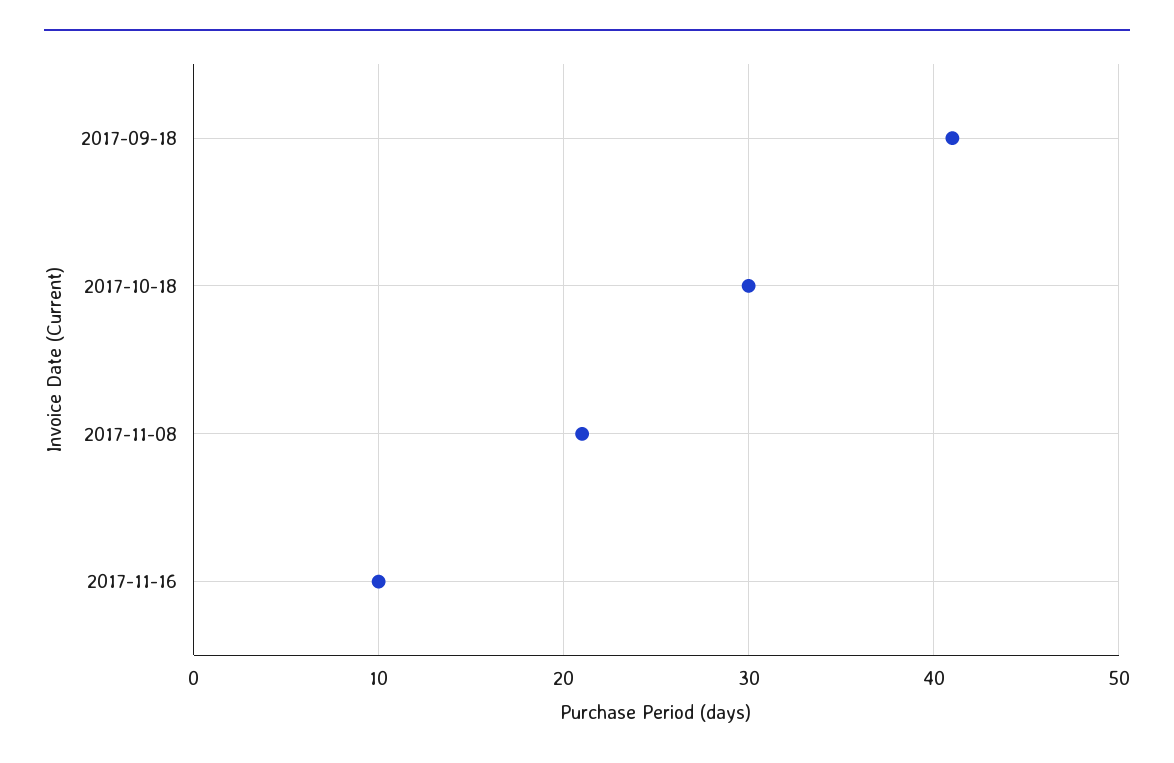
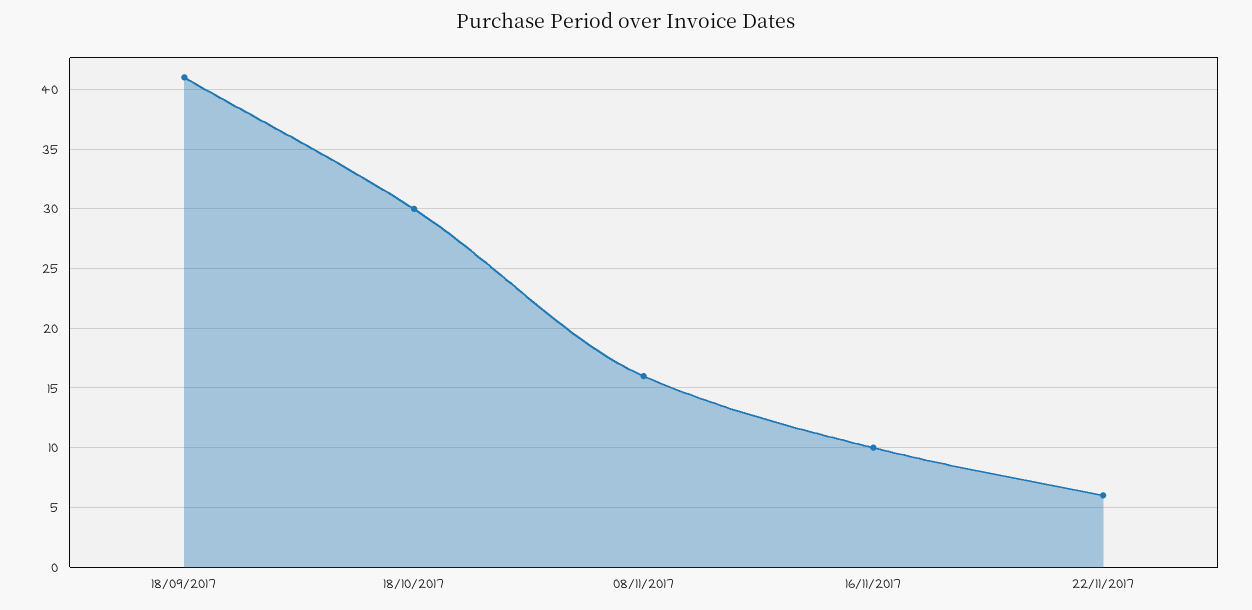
2017-11-08: 21 -> 16
22/11/2017: none -> 6

